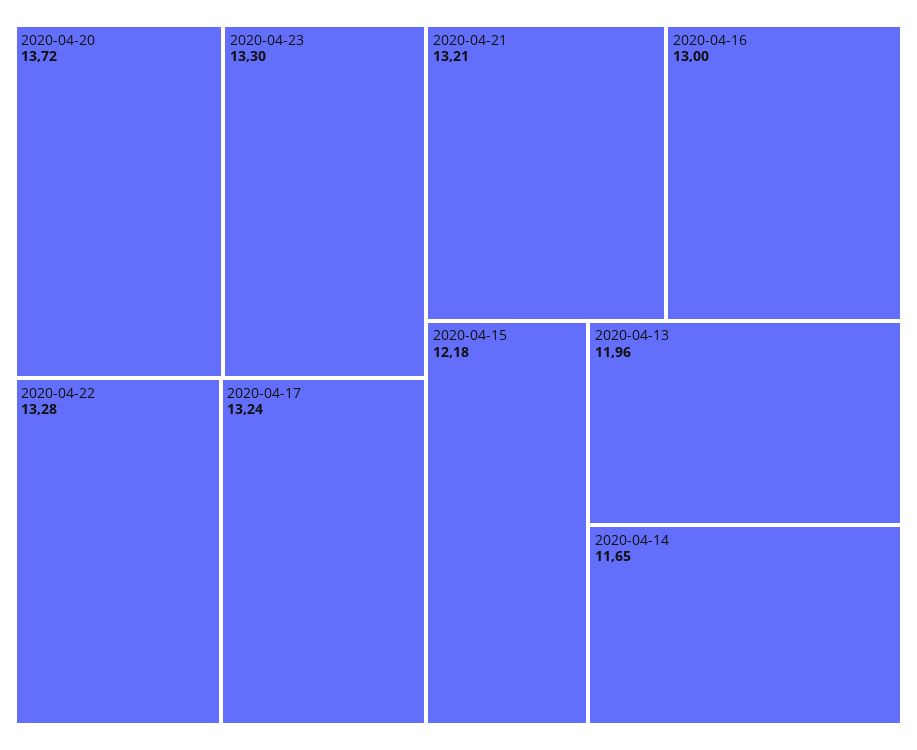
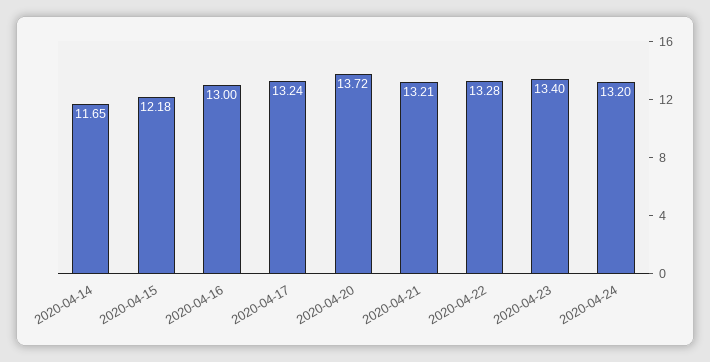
2020-04-23: 13.3 -> 13.4
2020-04-13: 11.96 -> none
2020-04-24: none -> 13.2

